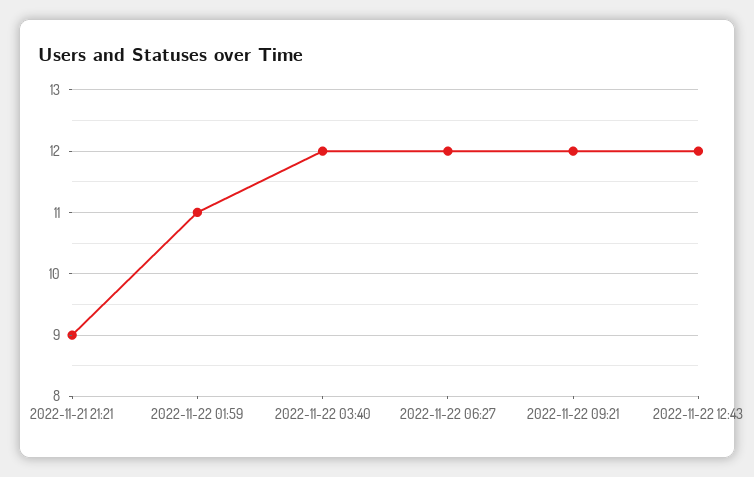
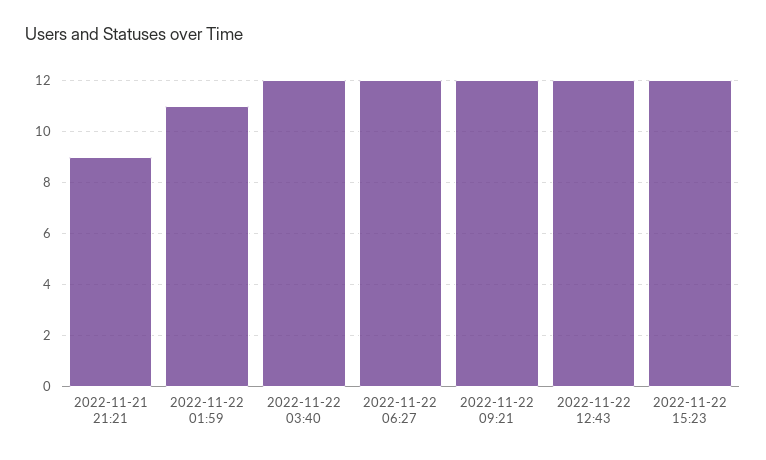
2022-11-22 15:23: none -> 12

